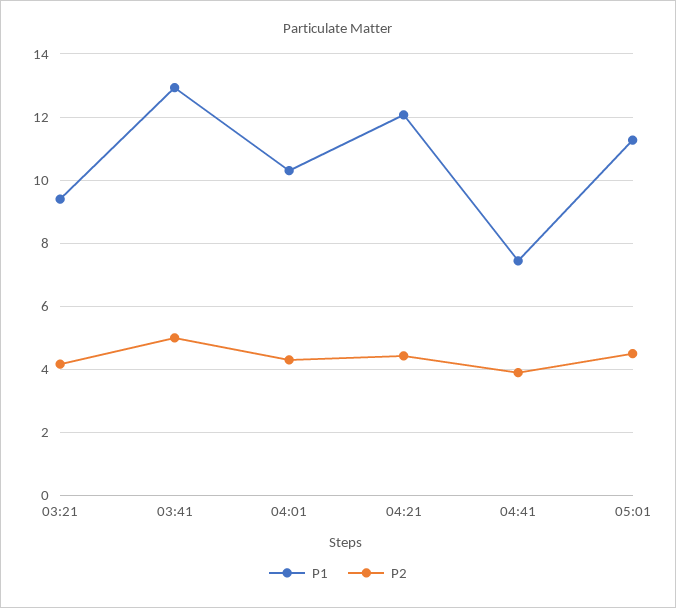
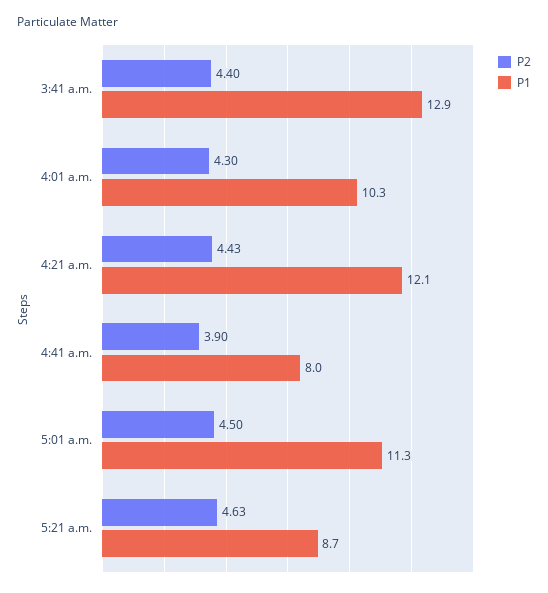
P1, 03:21: 9.4 -> none
P2, 03:21: 4.2 -> none
P2, 03:41: 5 -> 4.4
P1, 04:41: 7.4 -> 8
P2, 5:21 a.m.: none -> 4.63
P1, 5:21 a.m.: none -> 8.7

